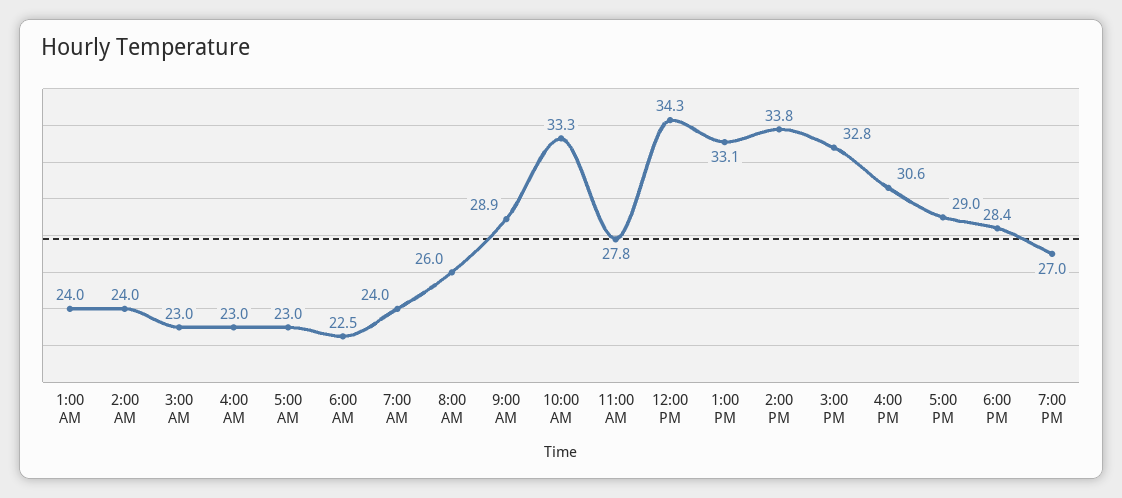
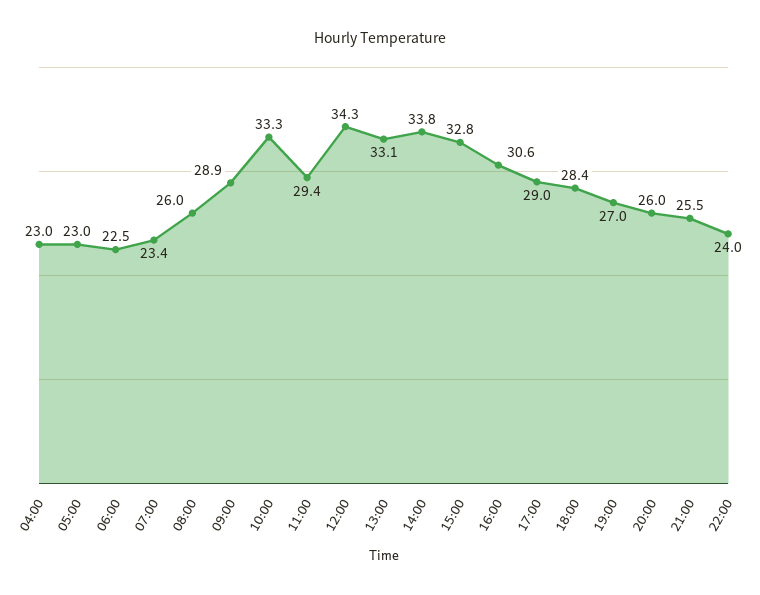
1:00 AM: 24 -> none
2:00 AM: 24 -> none
3:00 AM: 23 -> none
7:00 AM: 24 -> 23.4
11:00 AM: 27.8 -> 29.4
20:00: none -> 26
21:00: none -> 25.5
22:00: none -> 24

